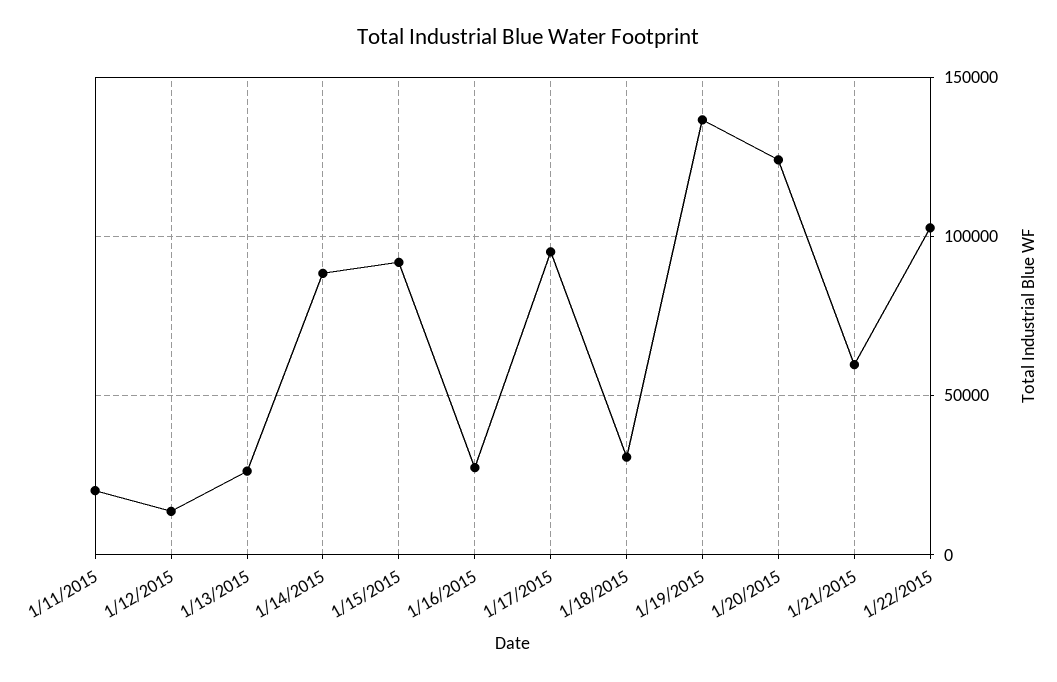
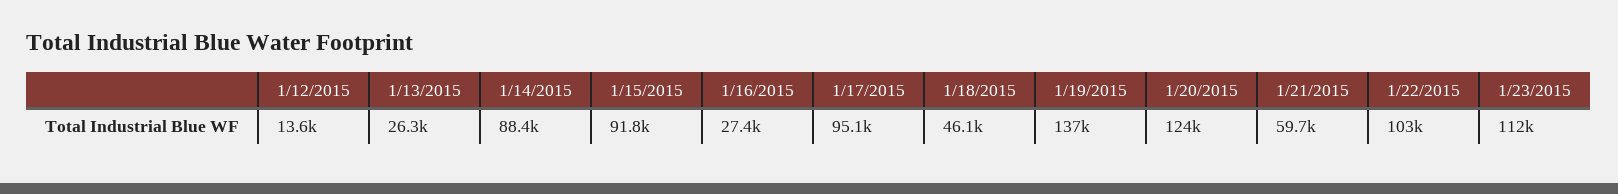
1/11/2015: 20000 -> none
1/18/2015: 30000 -> 46100
1/23/2015: none -> 112000

